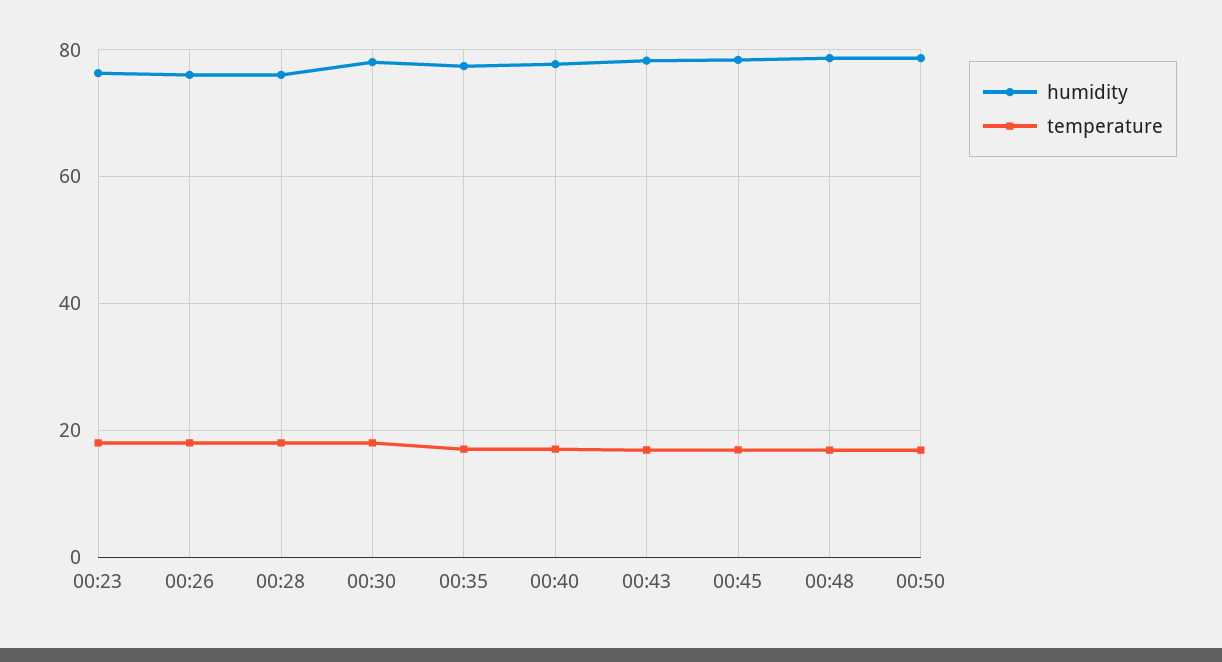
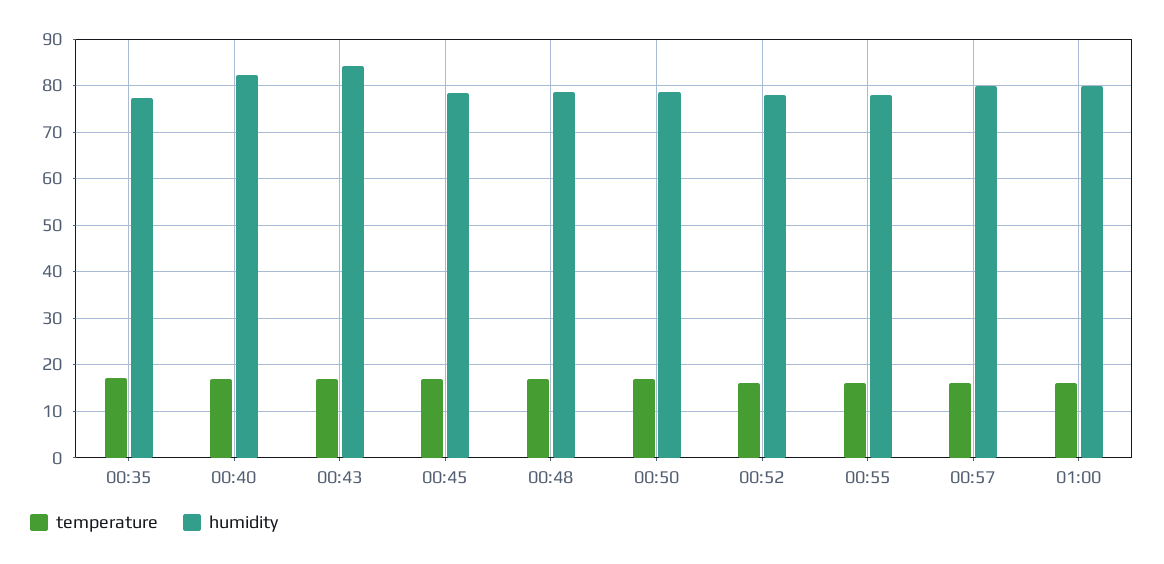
humidity, 00:23: 76 -> none
temperature, 00:23: 18 -> none
humidity, 00:26: 76 -> none
temperature, 00:26: 18 -> none
humidity, 00:28: 76 -> none
temperature, 00:28: 18 -> none
humidity, 00:30: 78 -> none
temperature, 00:30: 18 -> none
humidity, 00:40: 78 -> 82
humidity, 00:43: 78 -> 84
temperature, 00:52: none -> 16
humidity, 00:52: none -> 78
temperature, 00:55: none -> 16
humidity, 00:55: none -> 78
temperature, 00:57: none -> 16
humidity, 00:57: none -> 80
temperature, 01:00: none -> 16
humidity, 01:00: none -> 80

